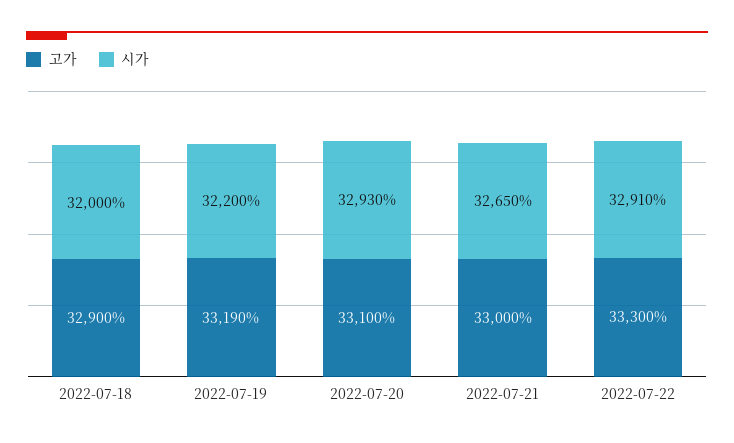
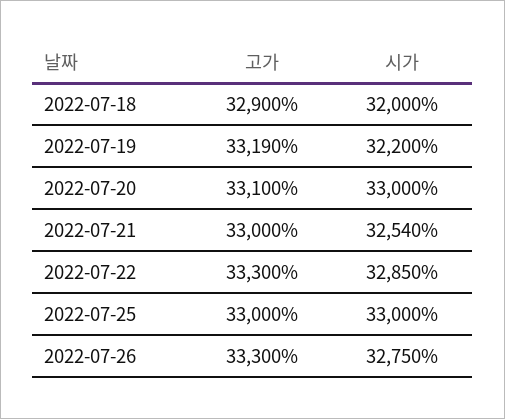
시가, 2022-07-20: 32930 -> 33000
시가, 2022-07-21: 32650 -> 32540
시가, 2022-07-22: 32910 -> 32850
고가, 2022-07-25: none -> 33000
시가, 2022-07-25: none -> 33000
고가, 2022-07-26: none -> 33300
시가, 2022-07-26: none -> 32750

